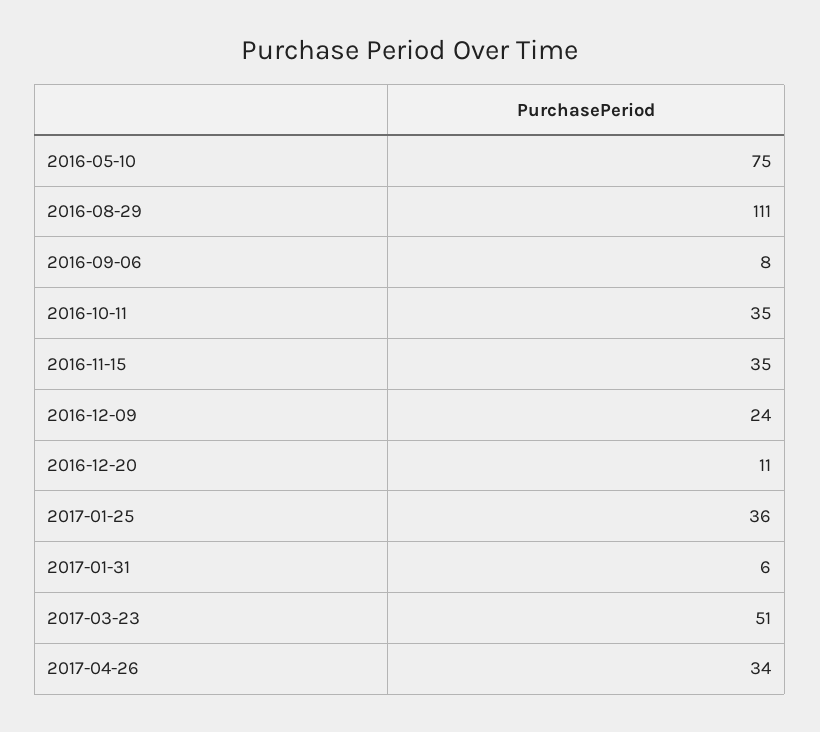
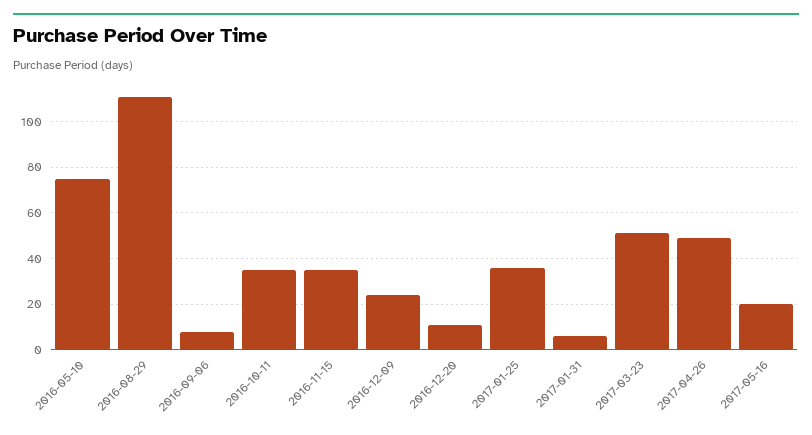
2017-04-26: 34 -> 50
2017-05-16: none -> 20

